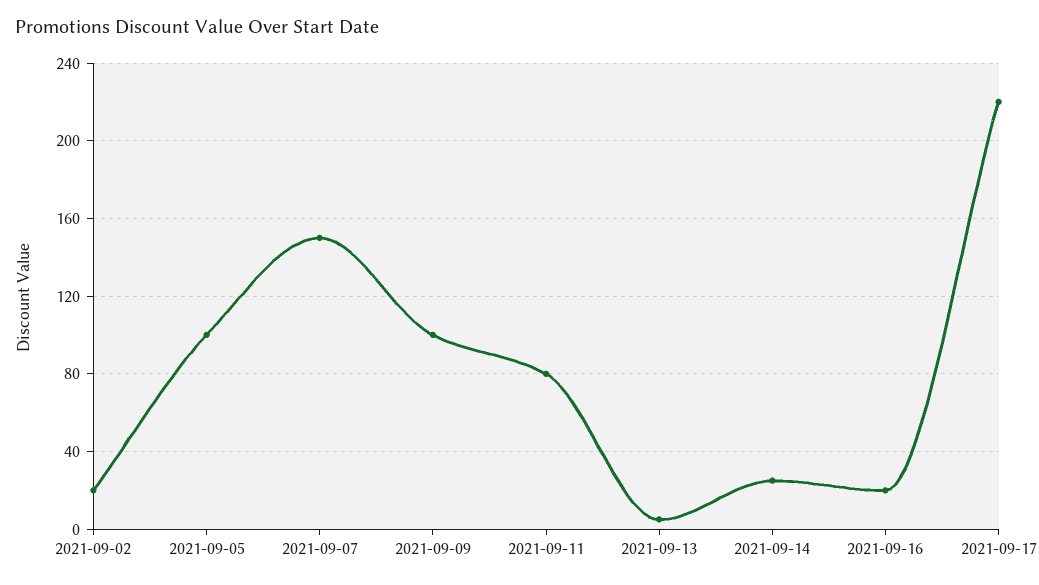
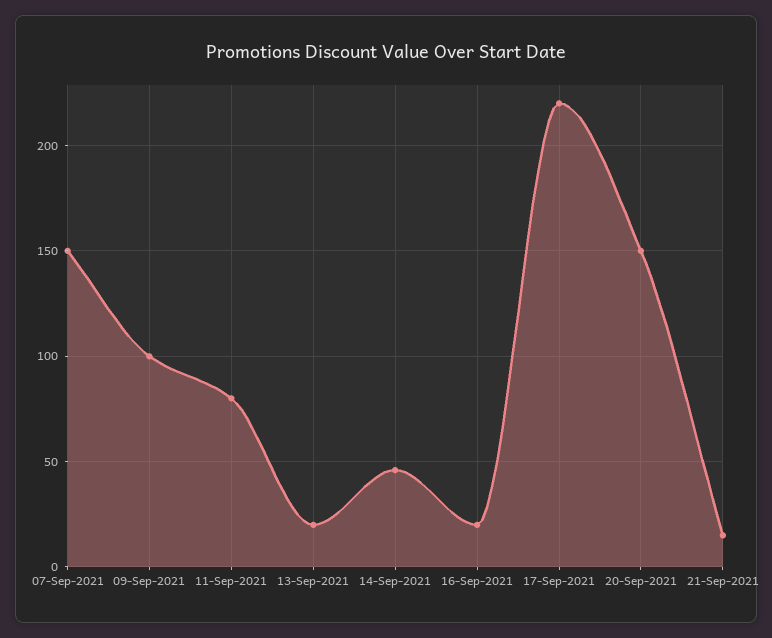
2021-09-02: 20 -> none
2021-09-05: 100 -> none
2021-09-13: 5 -> 20
2021-09-14: 25 -> 45
20-Sep-2021: none -> 150
21-Sep-2021: none -> 15

